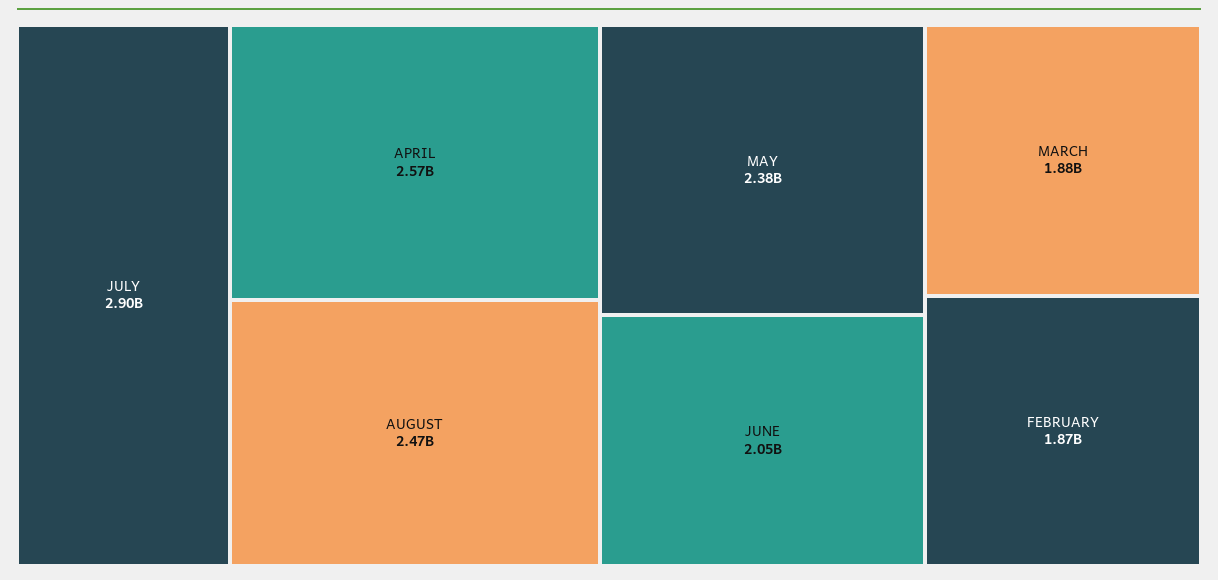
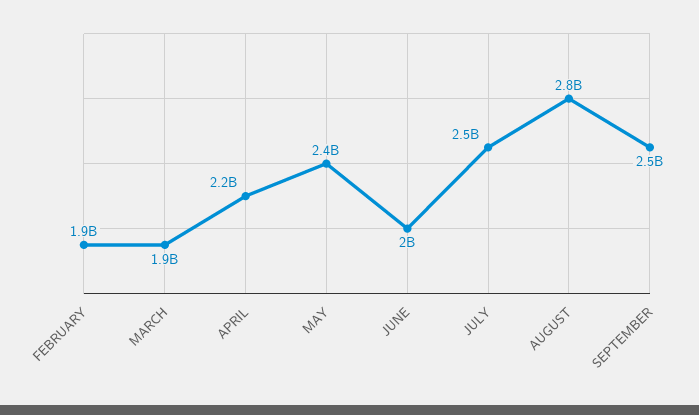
JULY: 2900000000 -> 2500000000
APRIL: 2570000000 -> 2200000000
AUGUST: 2470000000 -> 2800000000
SEPTEMBER: none -> 2500000000

